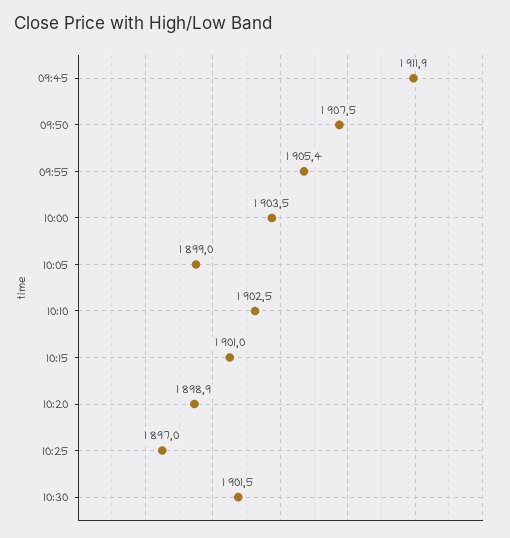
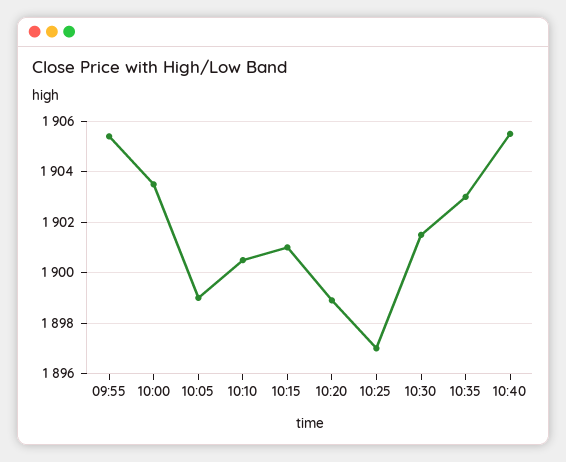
09:45: 1911.9 -> none
09:50: 1907.5 -> none
10:10: 1902.5 -> 1900.5
10:35: none -> 1903
10:40: none -> 1905.5

